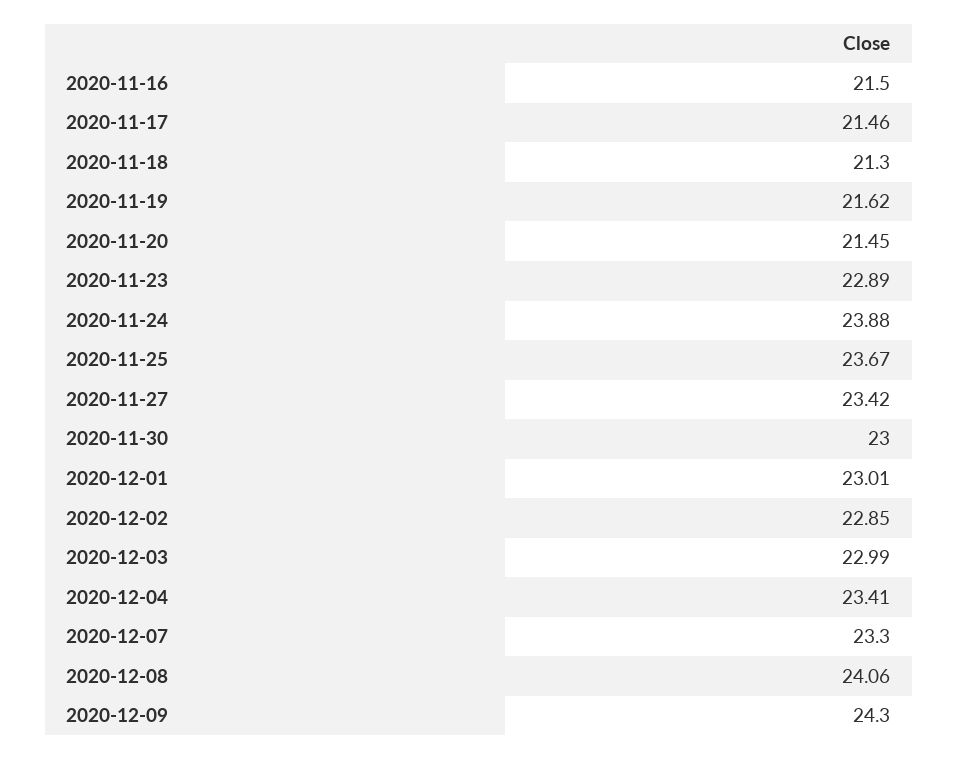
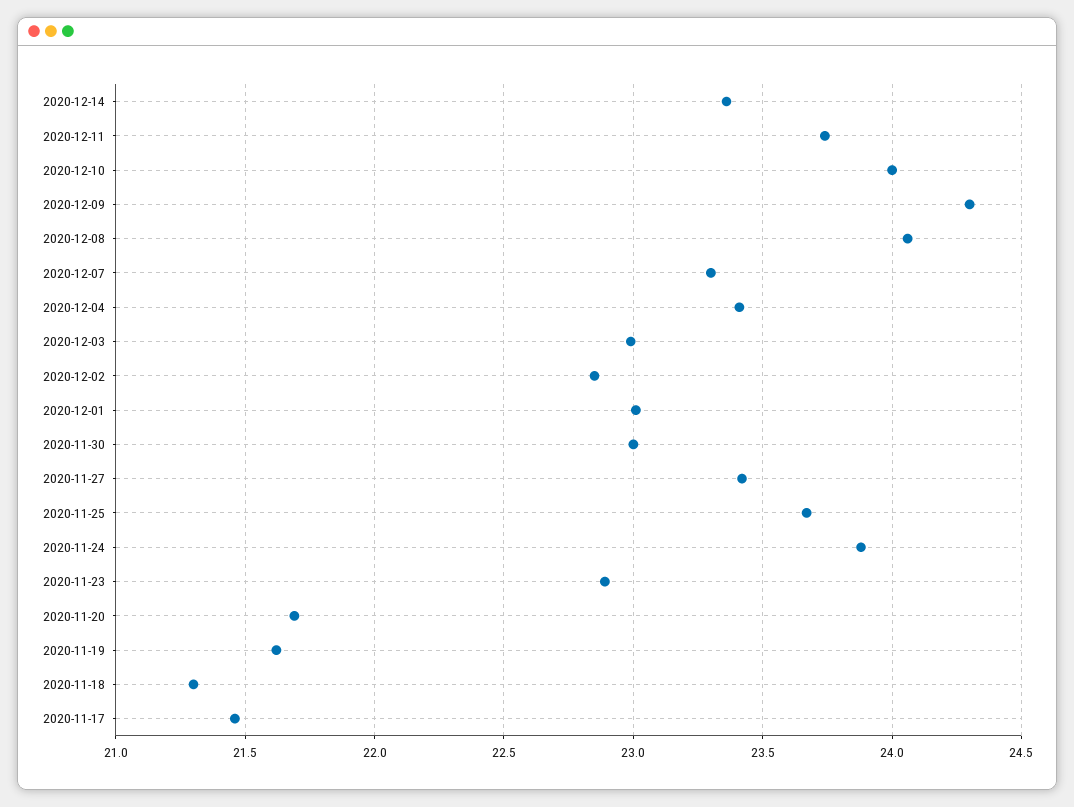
2020-11-16: 21.5 -> none
2020-11-20: 21.45 -> 21.7
2020-12-14: none -> 23.35
2020-12-11: none -> 23.75
2020-12-10: none -> 24

